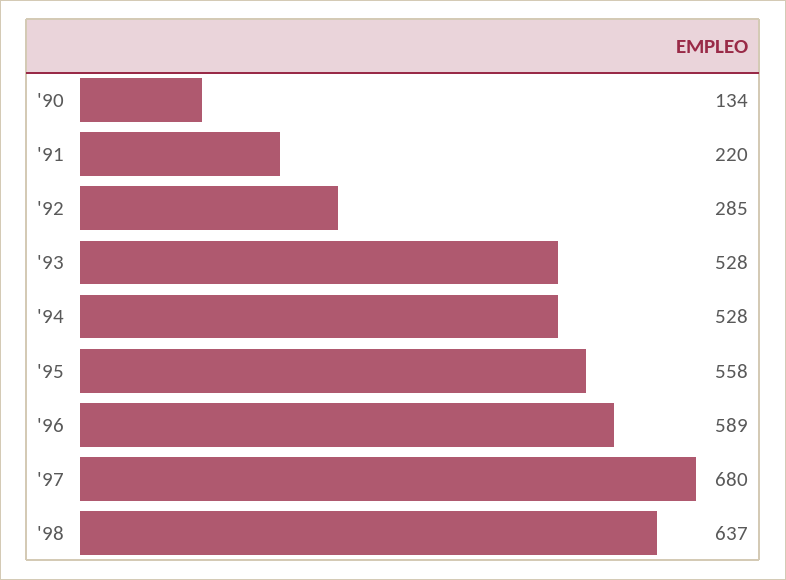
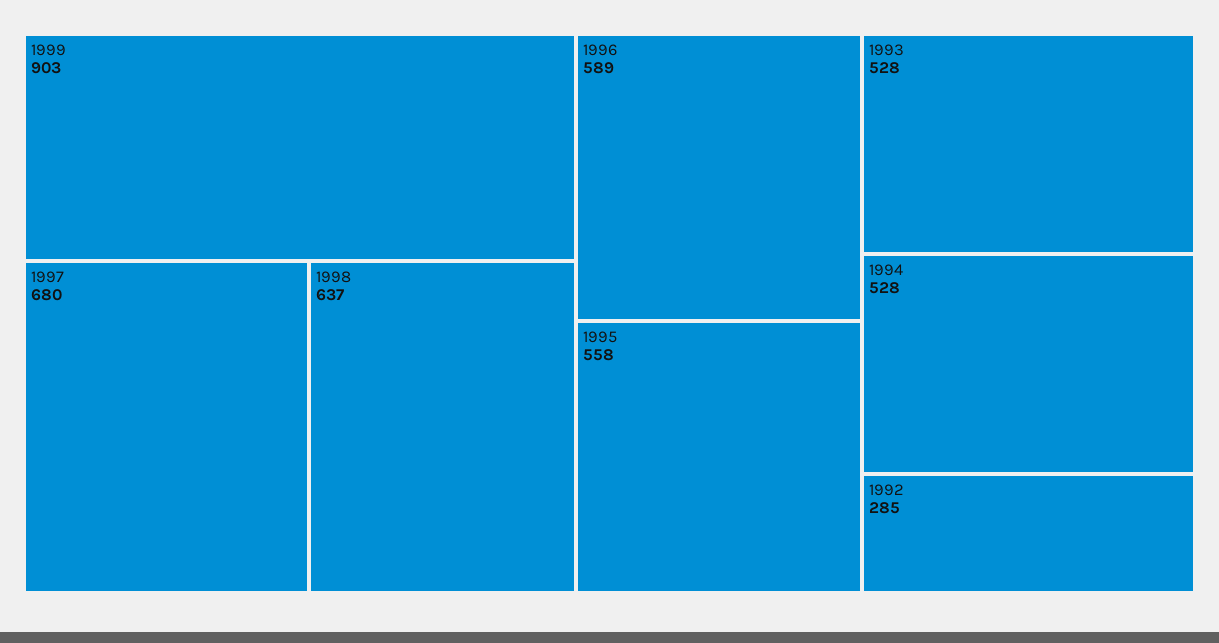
'90: 134 -> none
'91: 220 -> none
1999: none -> 903

